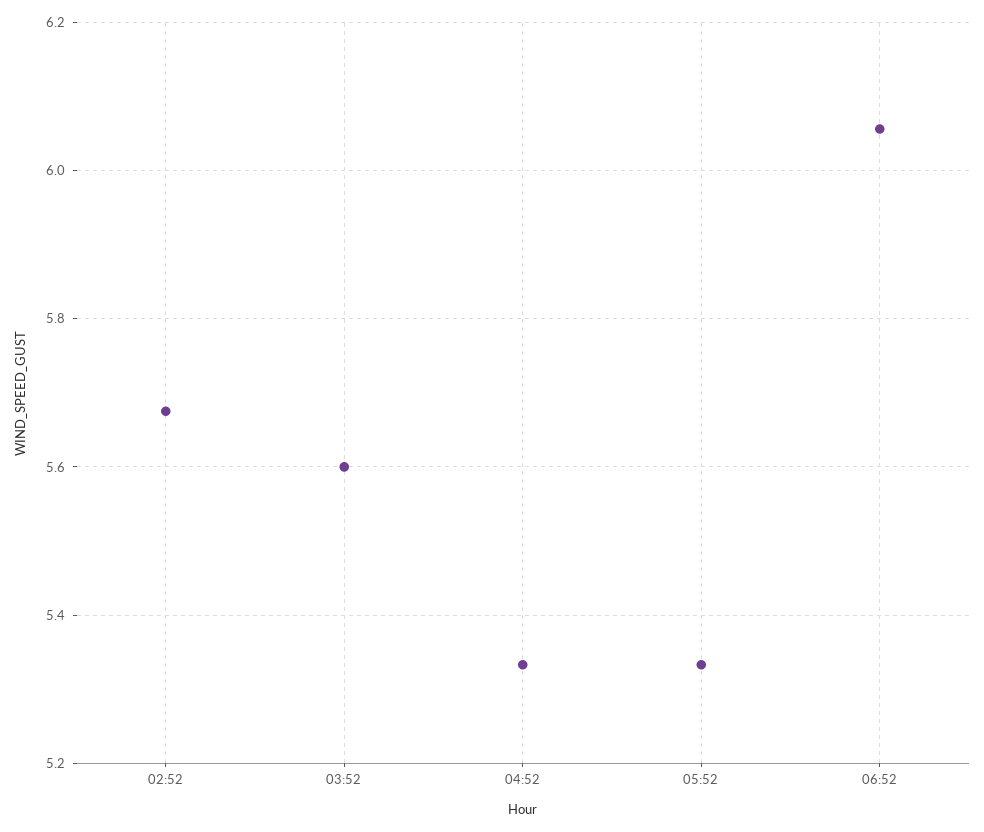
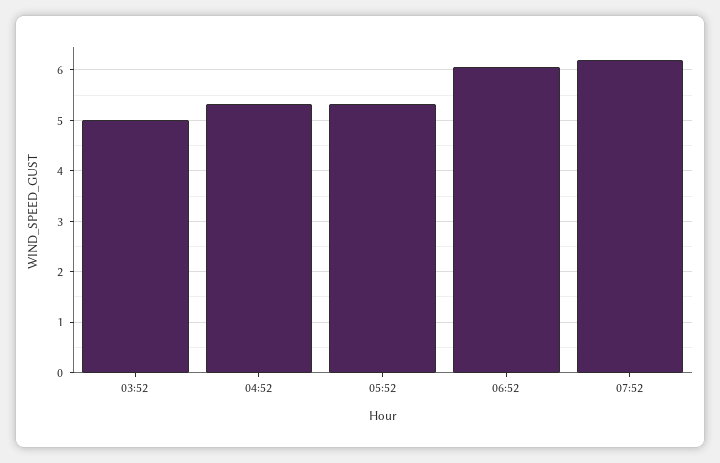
02:52: 5.68 -> none
03:52: 5.6 -> 5
07:52: none -> 6.2

